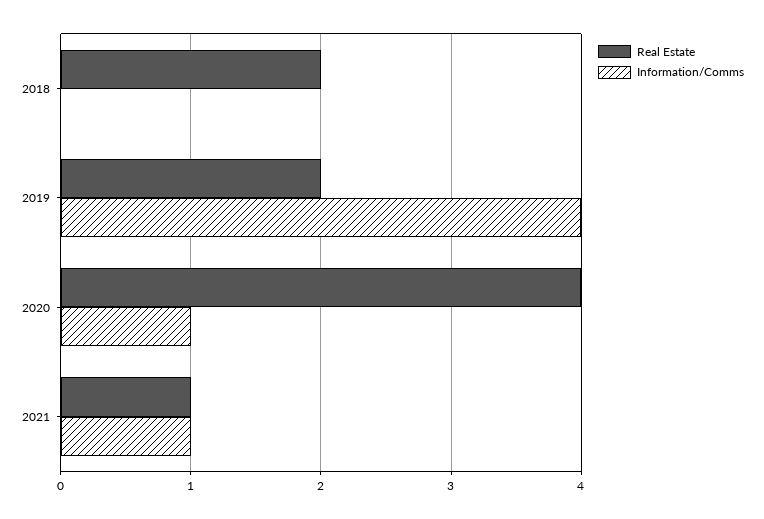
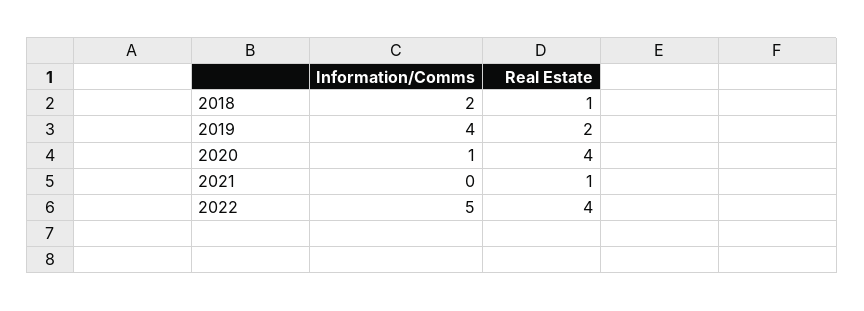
Real Estate, 2018: 2 -> 1
Information/Comms, 2018: 0 -> 2
Information/Comms, 2021: 1 -> 0
Information/Comms, 2022: none -> 5
Real Estate, 2022: none -> 4

